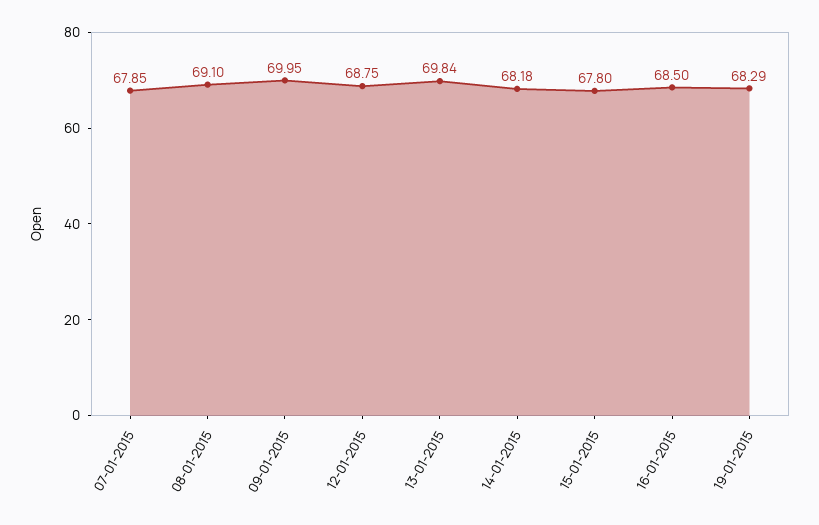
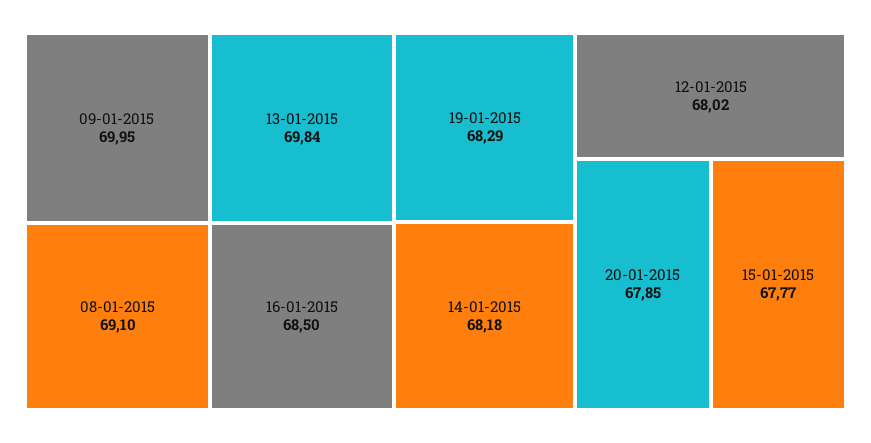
07-01-2015: 67.85 -> none
12-01-2015: 68.75 -> 68.02
15-01-2015: 67.8 -> 67.77
20-01-2015: none -> 67.85

